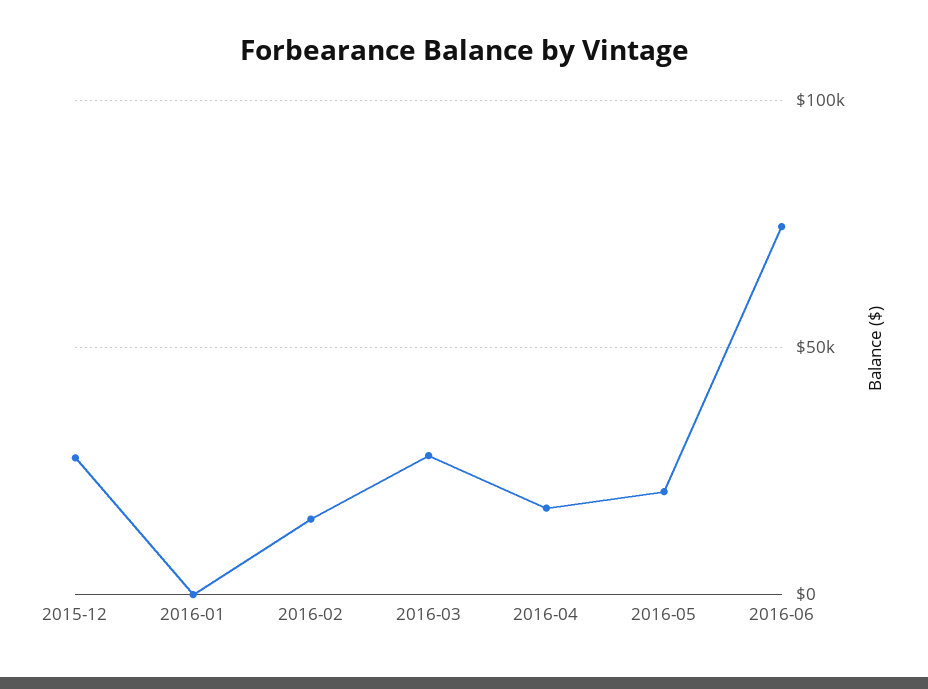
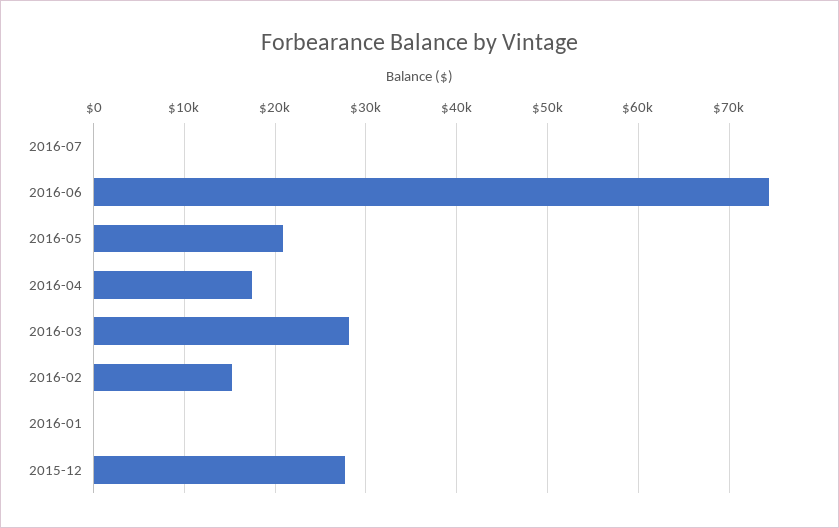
2016-07: none -> 0

